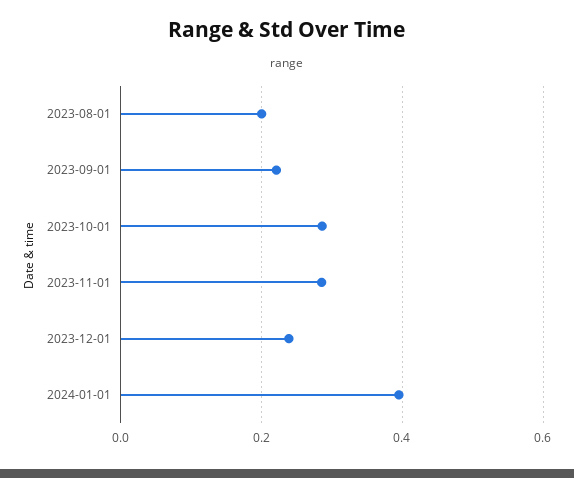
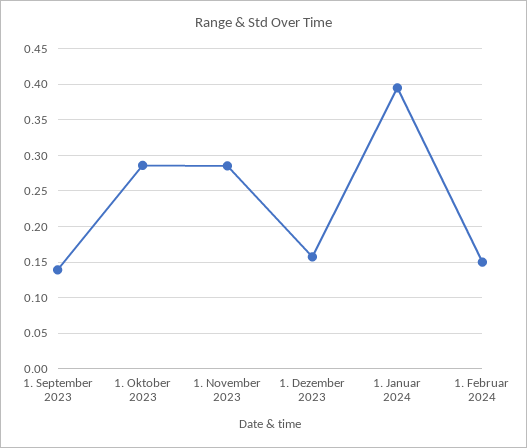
2023-08-01: 0.2 -> none
2023-09-01: 0.22 -> 0.14
2023-12-01: 0.24 -> 0.16
1. Februar 2024: none -> 0.15

